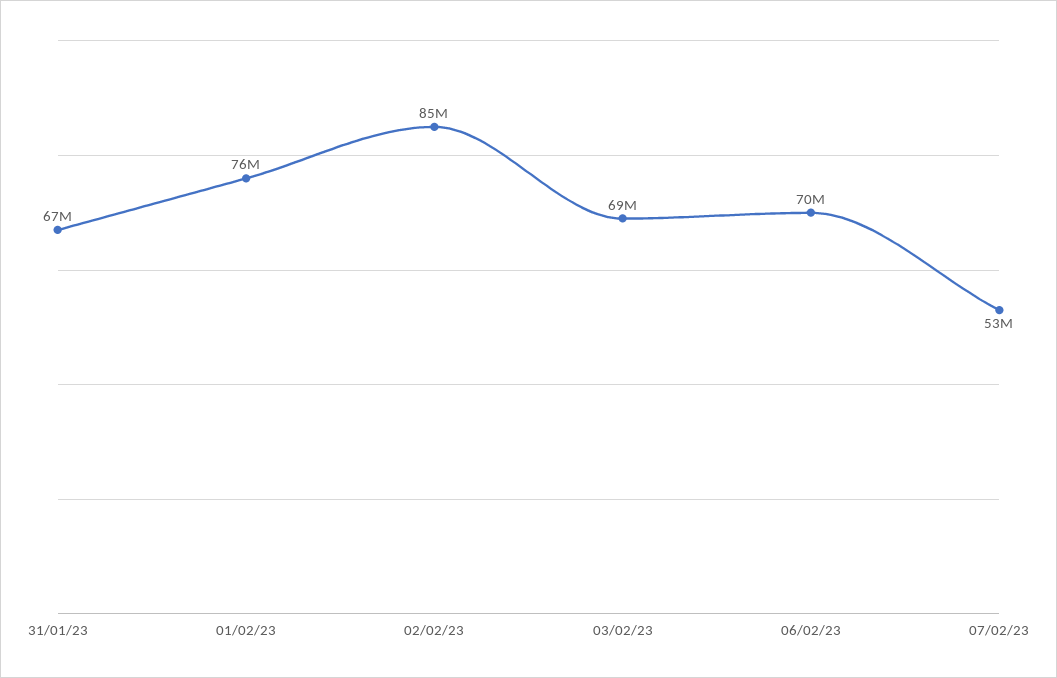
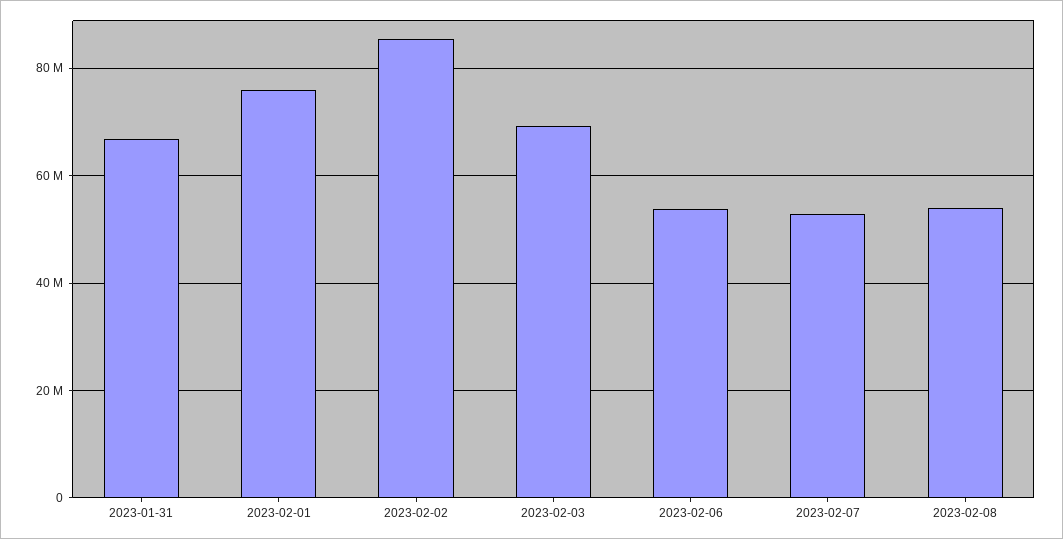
06/02/23: 70000000 -> 54000000
2023-02-08: none -> 54000000

